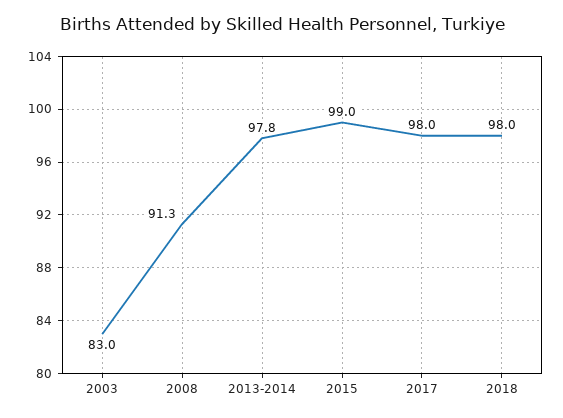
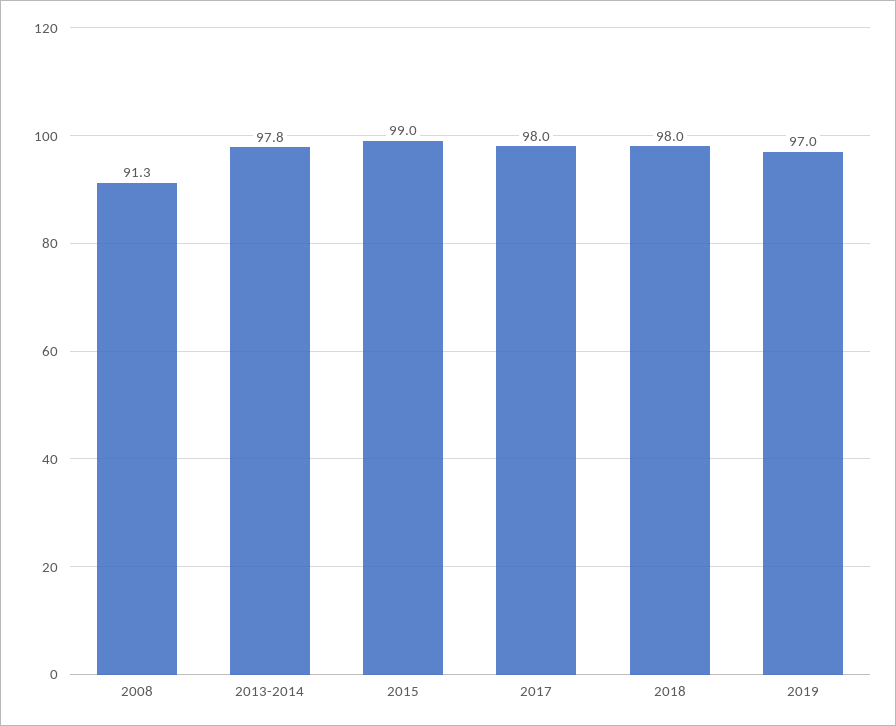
2003: 83 -> none
2019: none -> 97

